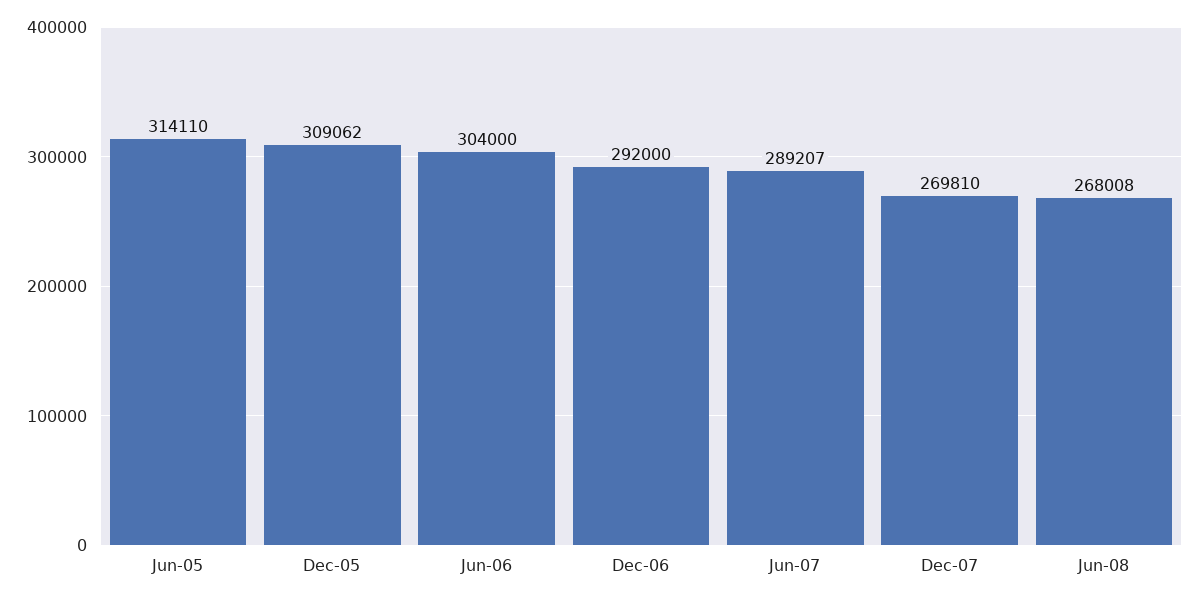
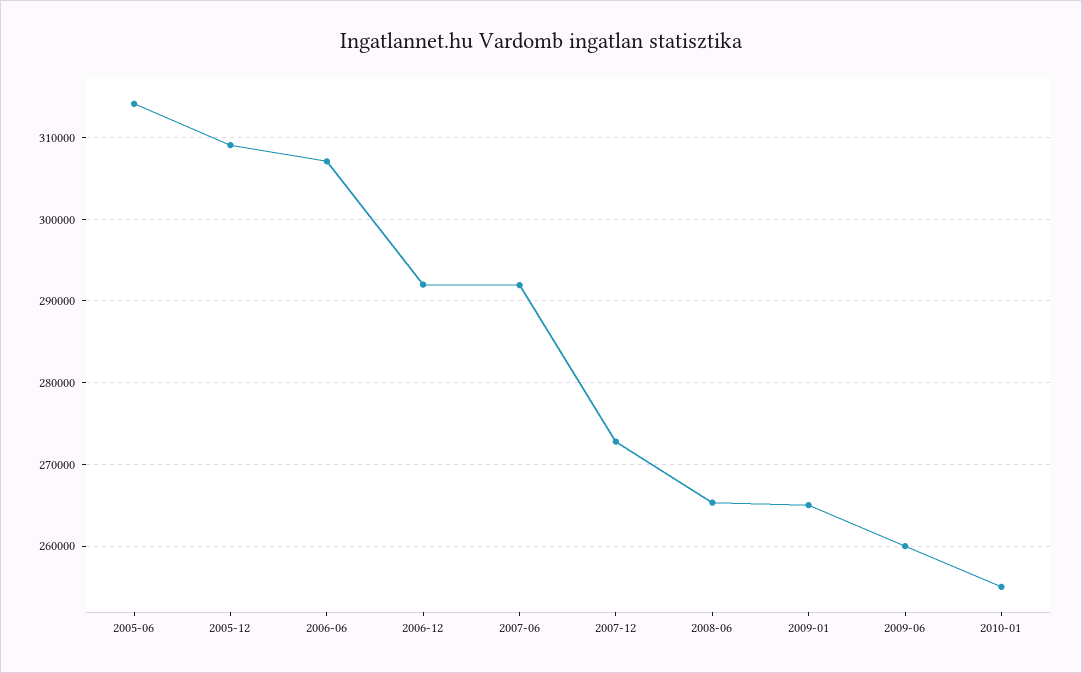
Jun-06: 304000 -> 307000
Jun-07: 289207 -> 292000
Dec-07: 269810 -> 273000
Jun-08: 268008 -> 265000
2009-01: none -> 265000
2009-06: none -> 260000
2010-01: none -> 255000

